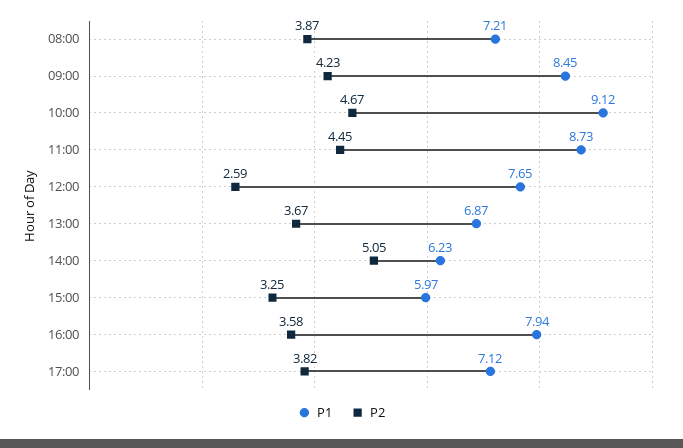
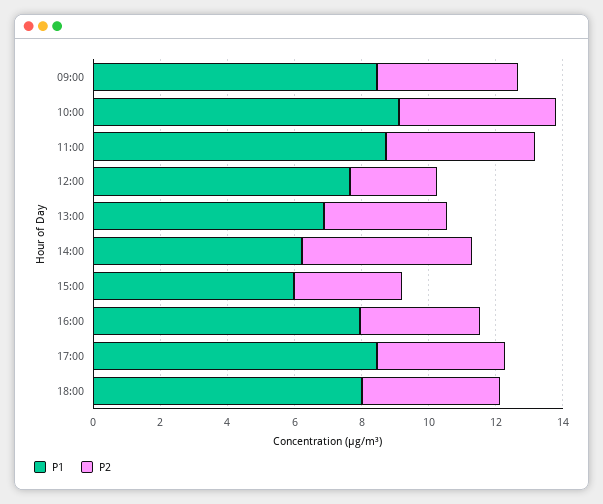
P1, 08:00: 7.21 -> none
P2, 08:00: 3.87 -> none
P1, 17:00: 7.12 -> 8.5
P1, 18:00: none -> 8
P2, 18:00: none -> 4

